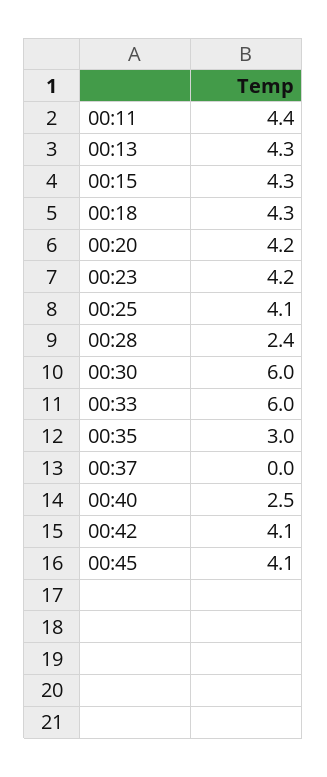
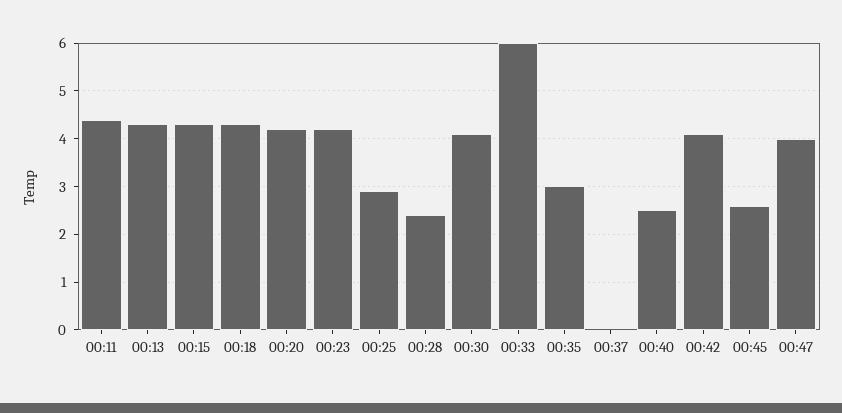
00:25: 4.1 -> 3
00:30: 6 -> 4
00:45: 4.1 -> 2.5
00:47: none -> 4

